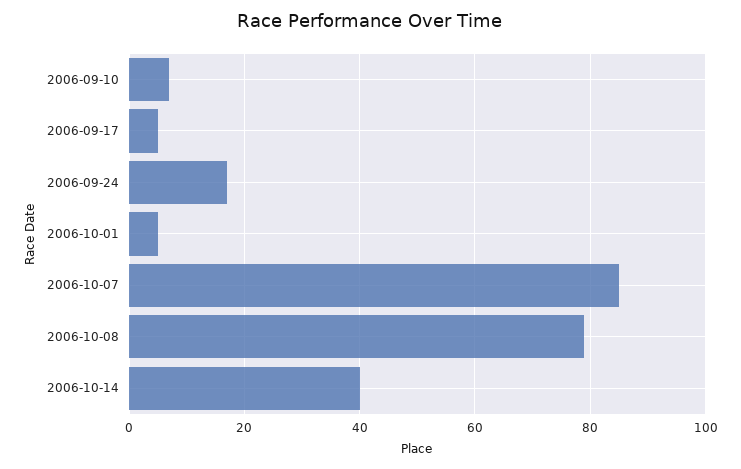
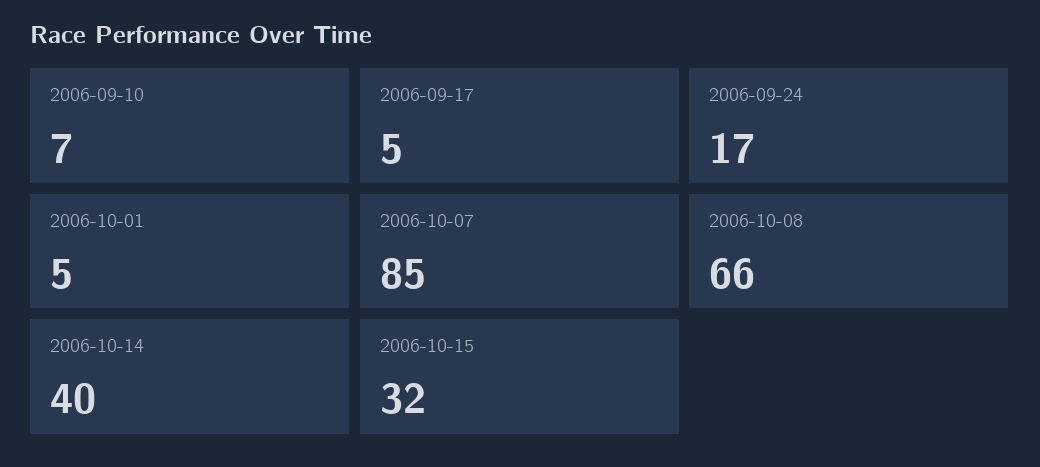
2006-10-08: 80 -> 66
2006-10-15: none -> 32

